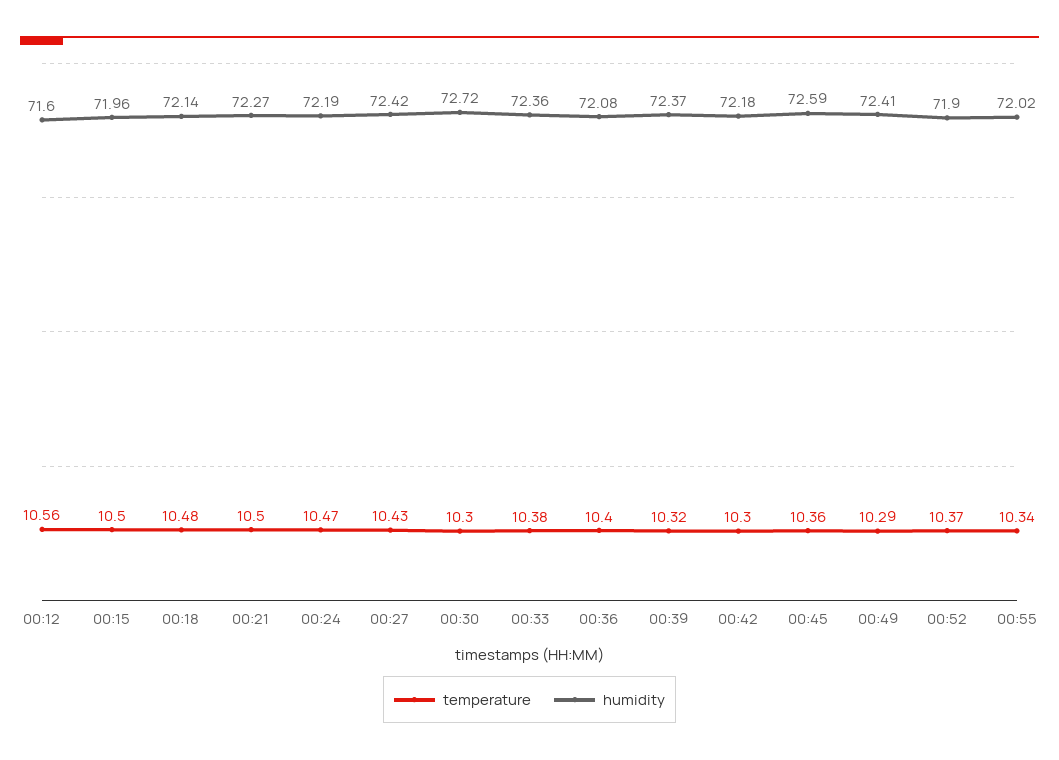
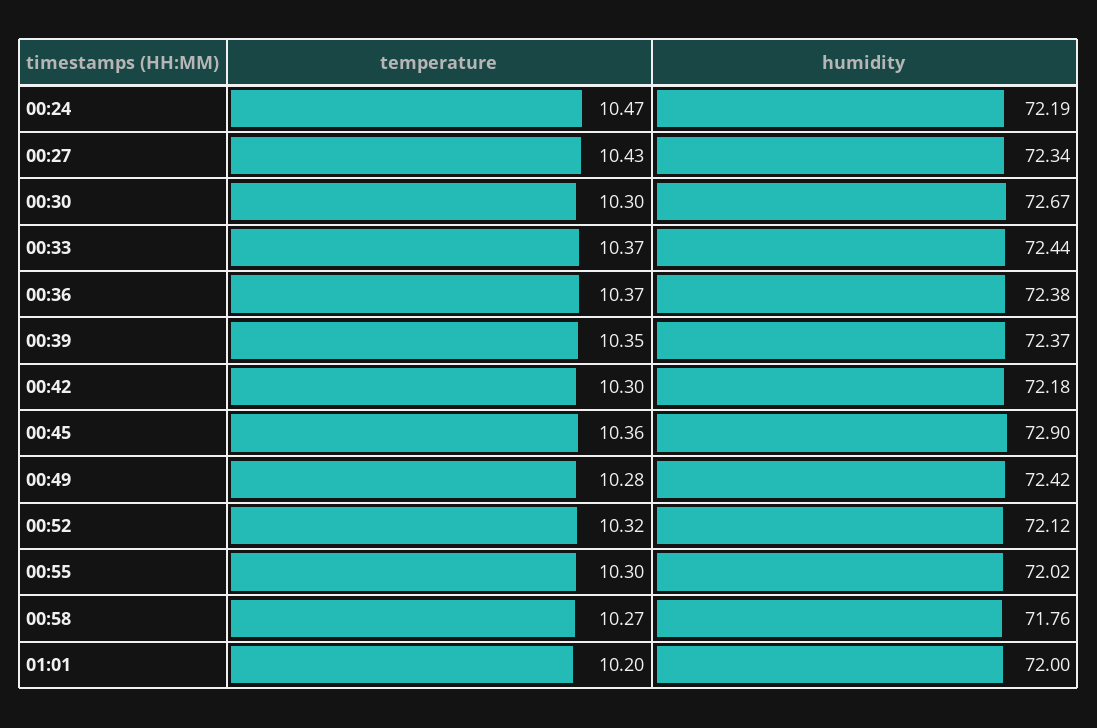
temperature, 00:12: 10.56 -> none
humidity, 00:12: 71.6 -> none
temperature, 00:15: 10.5 -> none
humidity, 00:15: 71.96 -> none
temperature, 00:18: 10.48 -> none
humidity, 00:18: 72.14 -> none
temperature, 00:21: 10.5 -> none
humidity, 00:21: 72.27 -> none
humidity, 00:27: 72.42 -> 72.34
humidity, 00:30: 72.72 -> 72.67
temperature, 00:33: 10.38 -> 10.37
humidity, 00:33: 72.36 -> 72.44
temperature, 00:36: 10.4 -> 10.37
humidity, 00:36: 72.08 -> 72.38
temperature, 00:39: 10.32 -> 10.35
humidity, 00:45: 72.59 -> 72.9
temperature, 00:49: 10.29 -> 10.28
humidity, 00:49: 72.41 -> 72.42
temperature, 00:52: 10.37 -> 10.32
humidity, 00:52: 71.9 -> 72.12
temperature, 00:55: 10.34 -> 10.3
temperature, 00:58: none -> 10.27
humidity, 00:58: none -> 71.76
temperature, 01:01: none -> 10.2
humidity, 01:01: none -> 72

